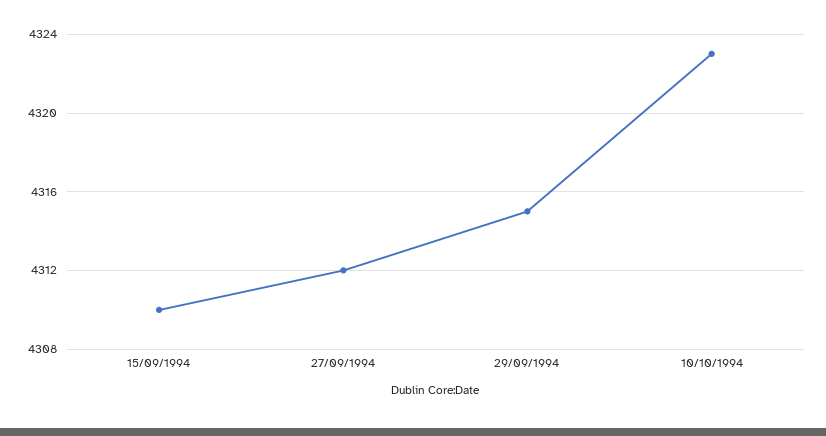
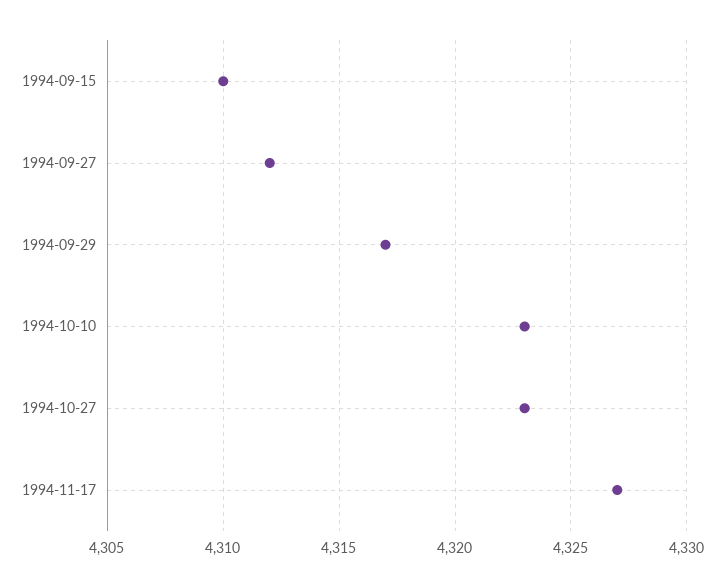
29/09/1994: 4315 -> 4317
1994-10-27: none -> 4323
1994-11-17: none -> 4327

